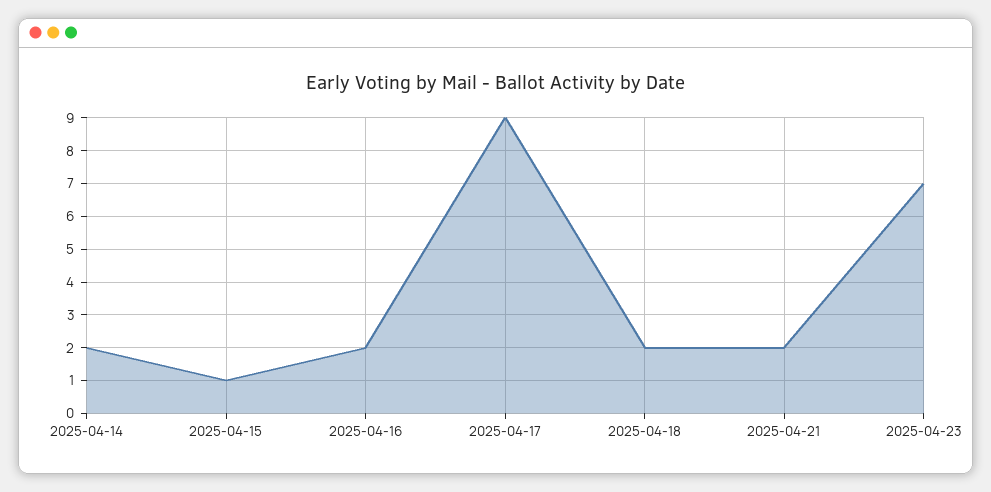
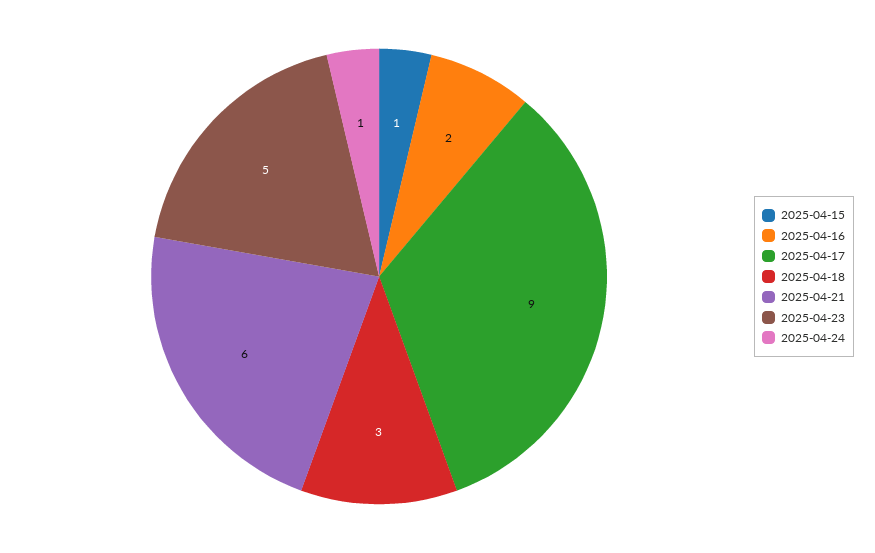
2025-04-14: 2 -> none
2025-04-18: 2 -> 3
2025-04-21: 2 -> 6
2025-04-23: 7 -> 5
2025-04-24: none -> 1

